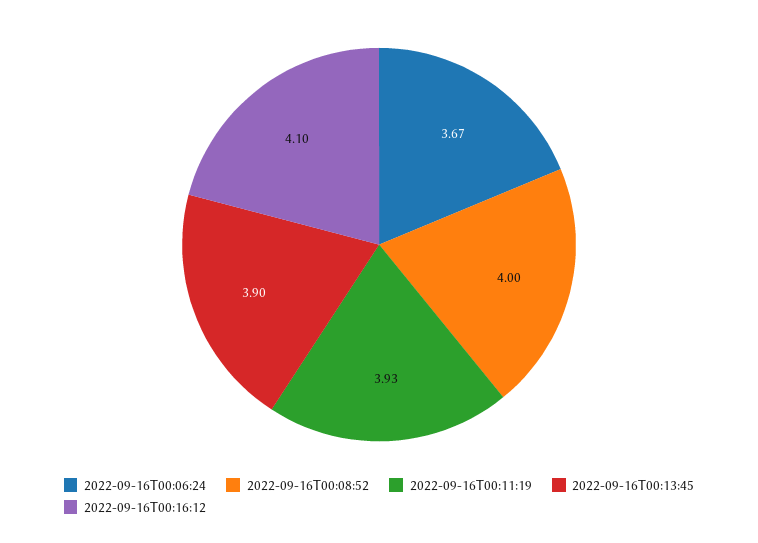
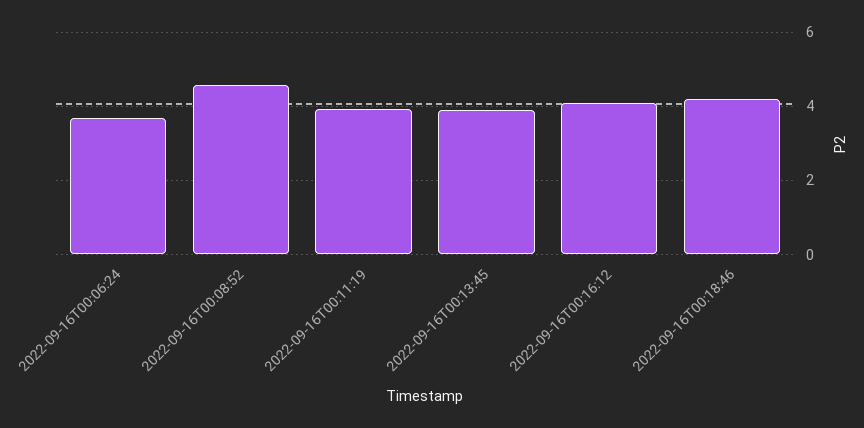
2022-09-16T00:08:52: 4 -> 4.6
2022-09-16T00:18:46: none -> 4.2

